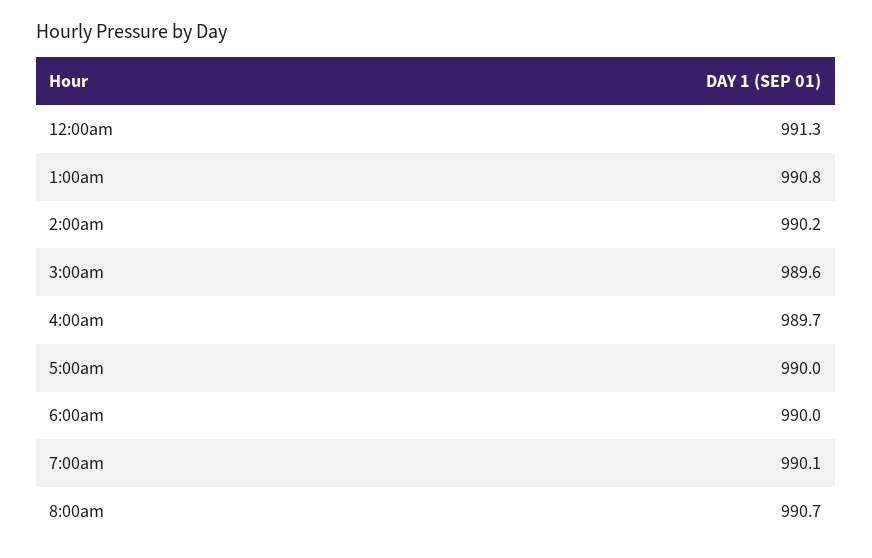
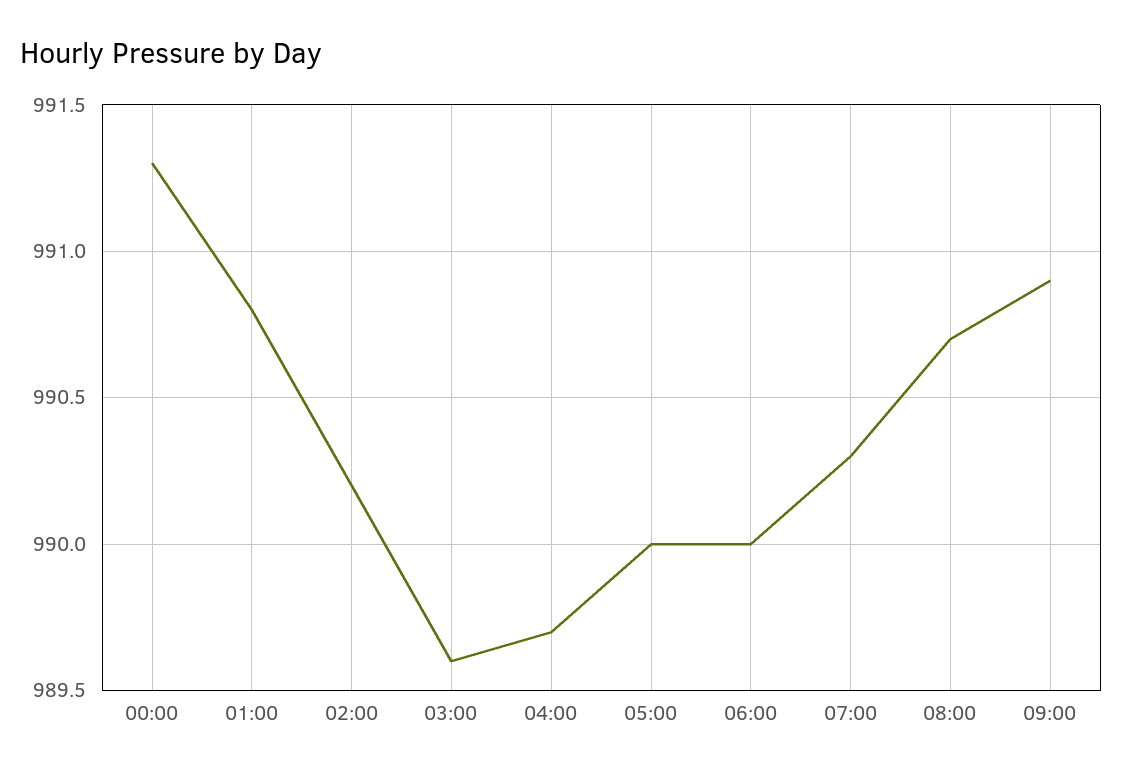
7:00am: 990.1 -> 990.3
09:00: none -> 990.9

